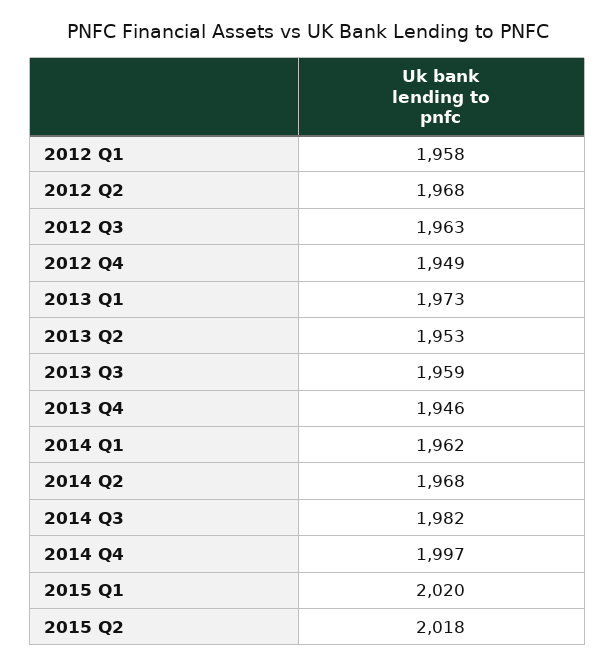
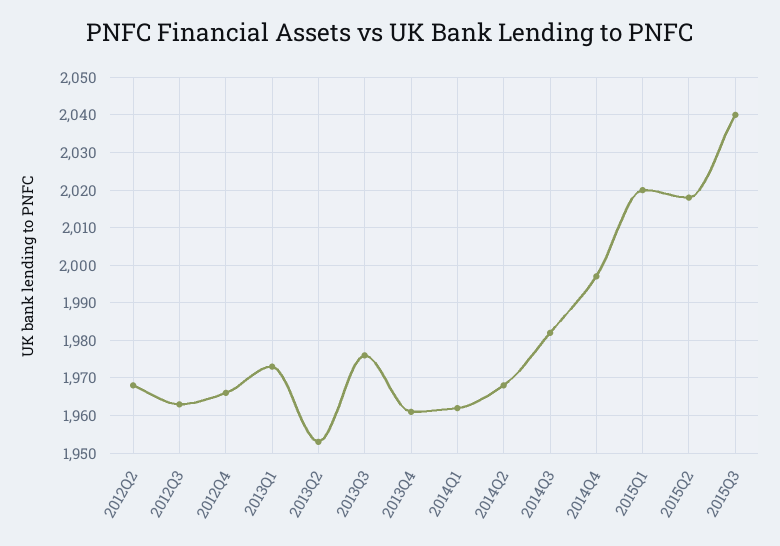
2012 Q1: 1958 -> none
2012 Q4: 1949 -> 1965
2013 Q3: 1959 -> 1975
2013 Q4: 1946 -> 1960
2015Q3: none -> 2040

